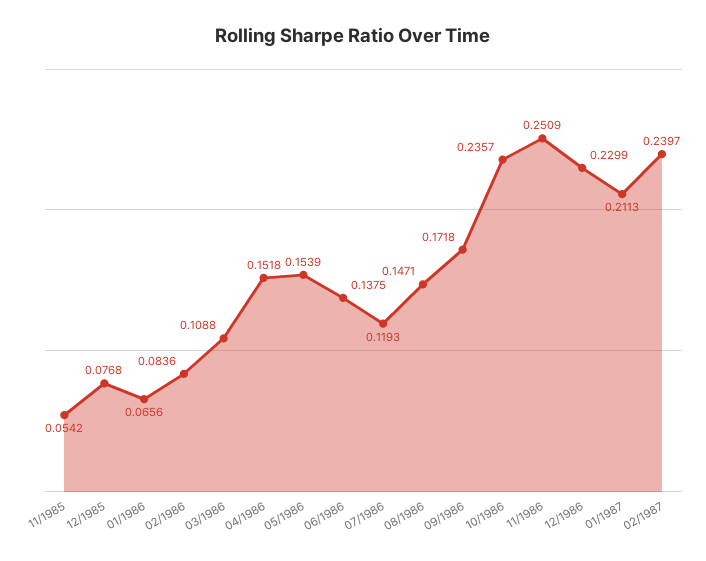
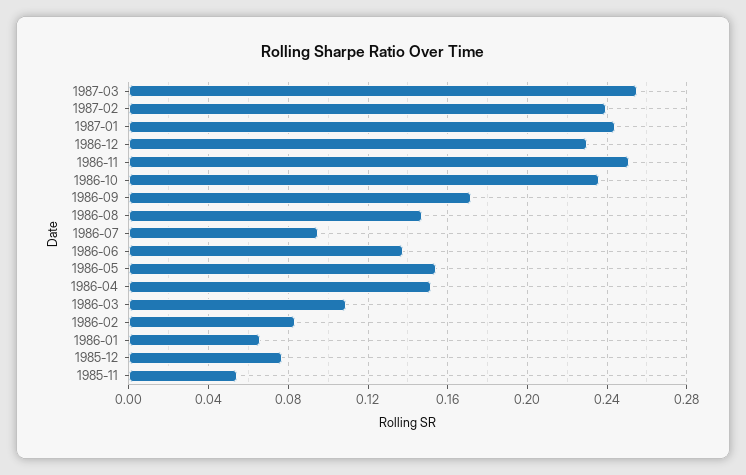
07/1986: 0.1193 -> 0.095
01/1987: 0.2113 -> 0.245
1987-03: none -> 0.255

